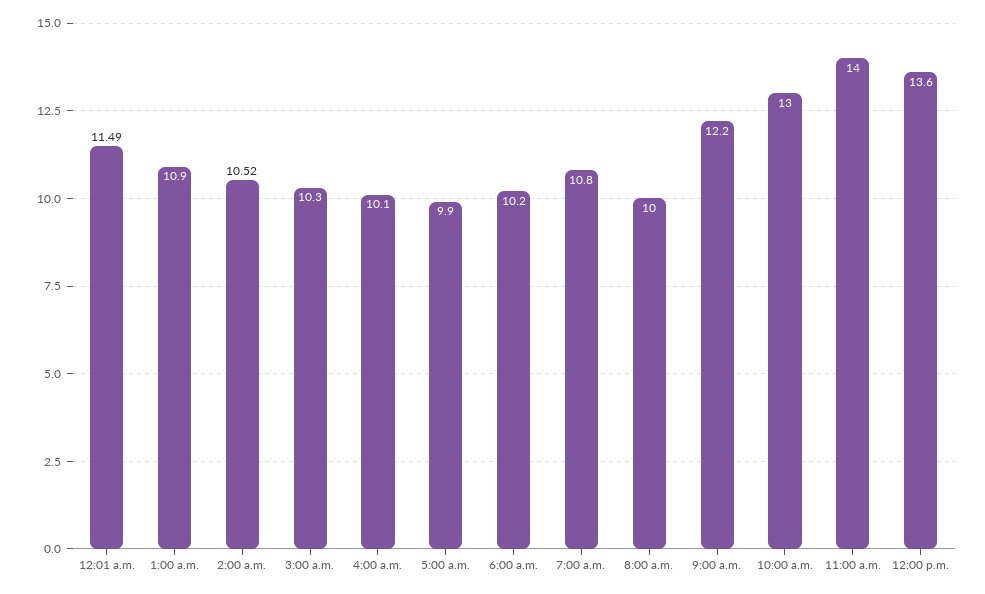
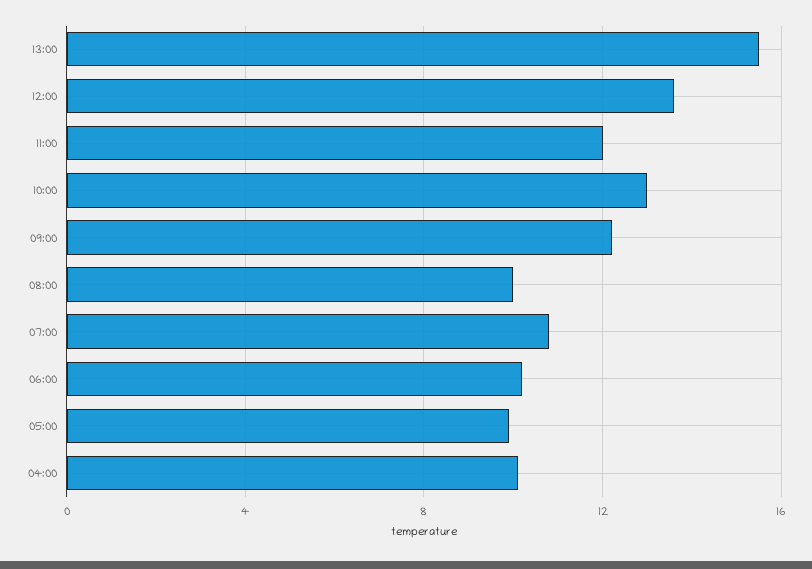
12:01 a.m.: 11.49 -> none
1:00 a.m.: 10.9 -> none
2:00 a.m.: 10.52 -> none
3:00 a.m.: 10.3 -> none
11:00 a.m.: 14 -> 12
13:00: none -> 15.5

